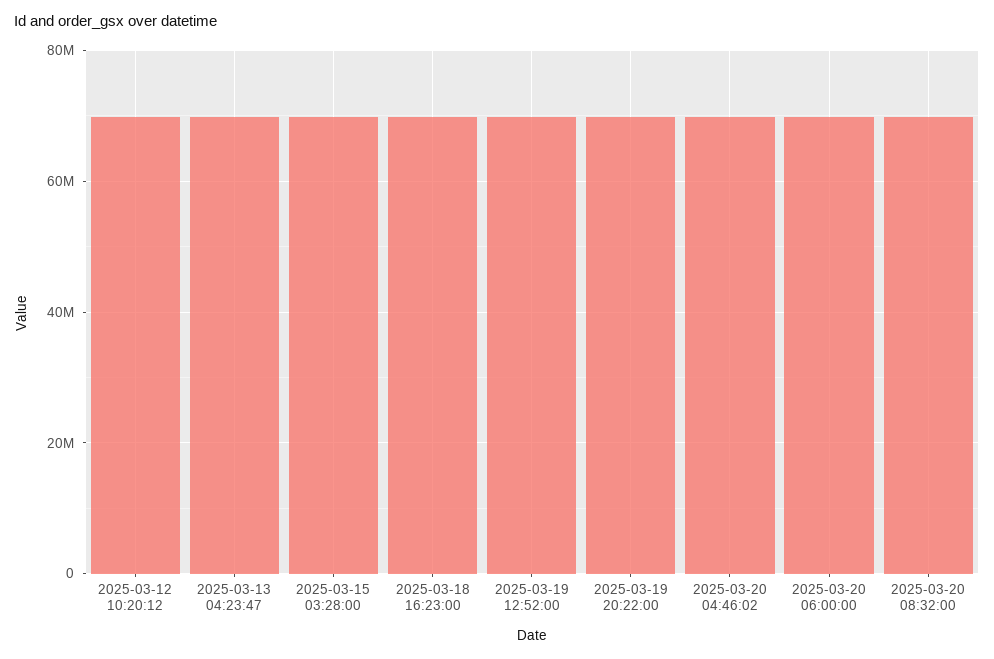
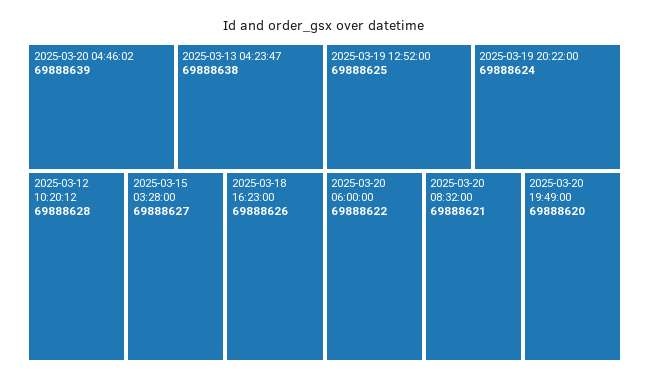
2025-03-20 19:49:00: none -> 69888620

